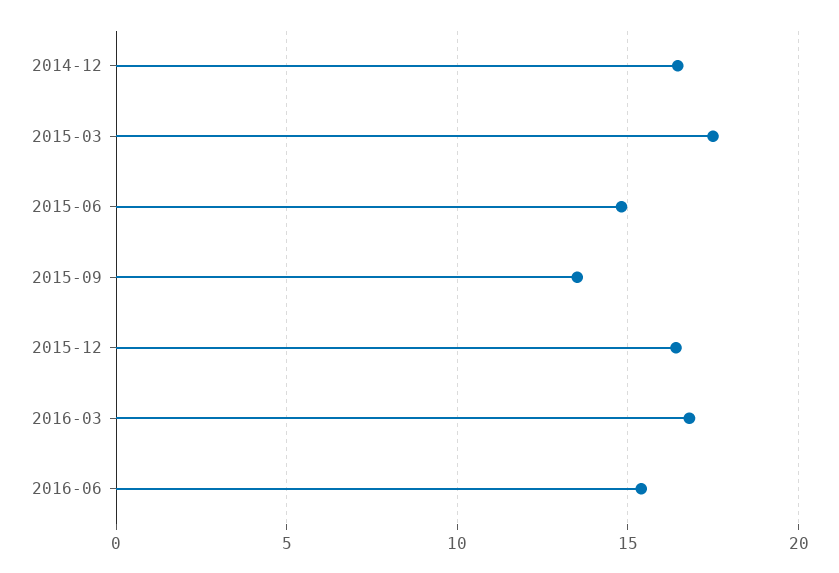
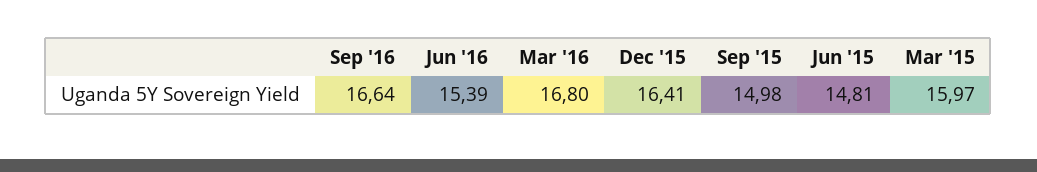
2014-12: 16.5 -> none
2015-03: 17.5 -> 15.97
2015-09: 13.5 -> 14.98
Sep '16: none -> 16.64

